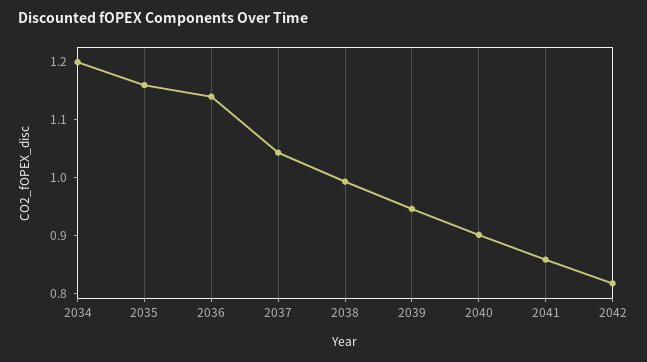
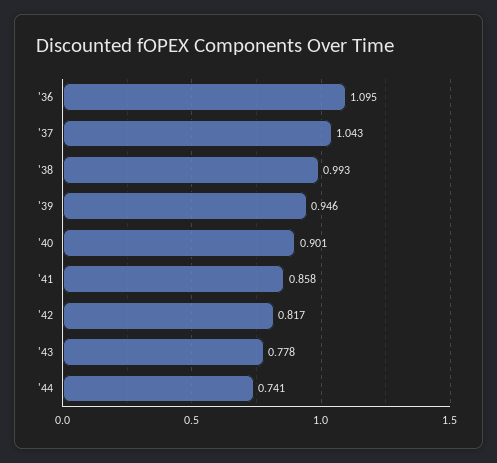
2034: 1.2 -> none
2035: 1.16 -> none
2036: 1.14 -> 1.095
'43: none -> 0.778
'44: none -> 0.741

